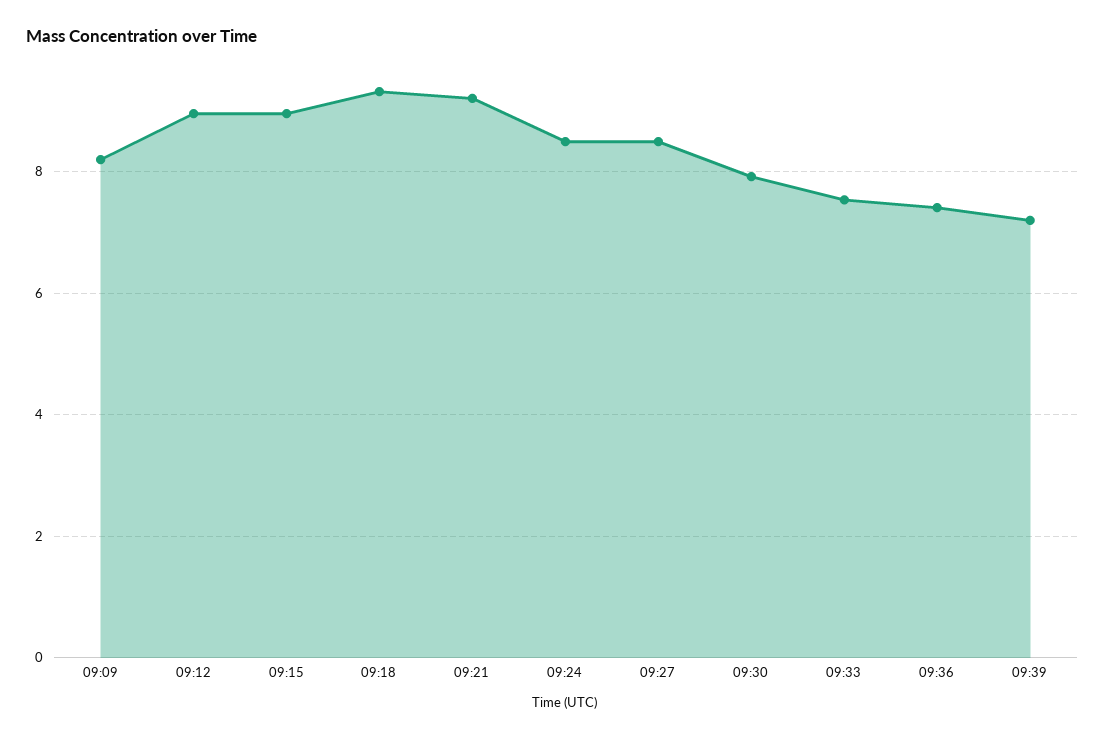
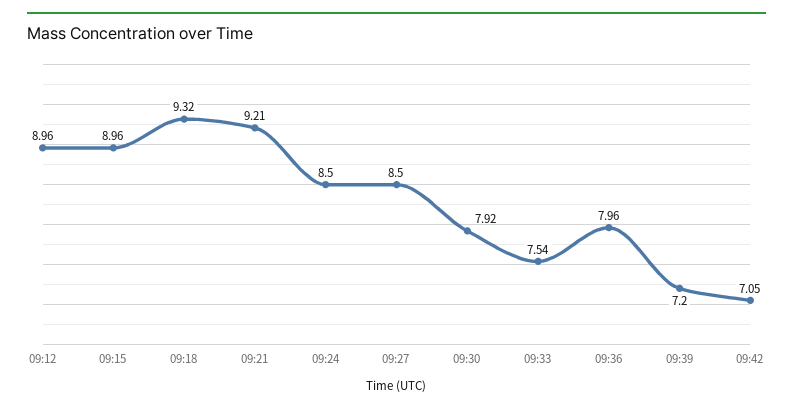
09:09: 8.2 -> none
09:36: 7.4 -> 7.96
09:42: none -> 7.05

